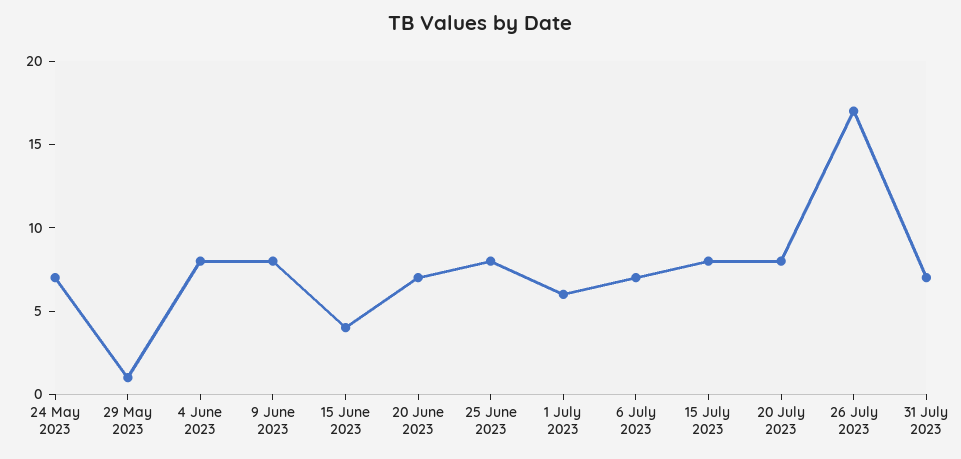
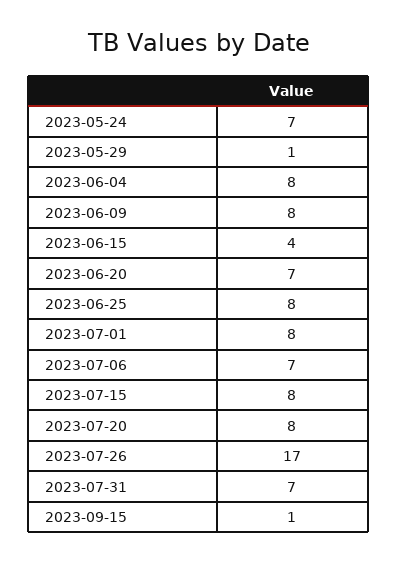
1 July 2023: 6 -> 8
2023-09-15: none -> 1

